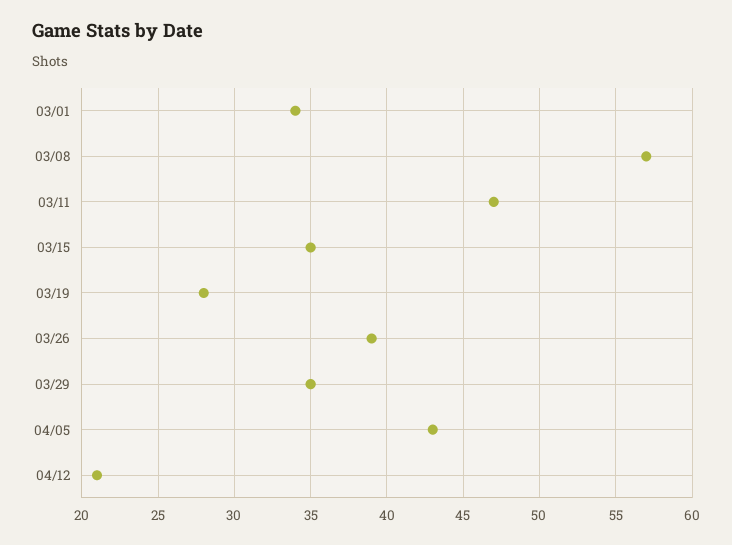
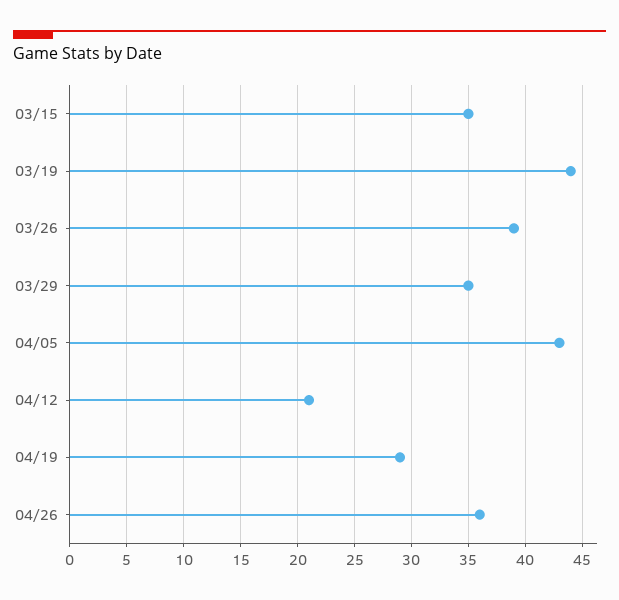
03/01: 34 -> none
03/08: 57 -> none
03/11: 47 -> none
03/19: 28 -> 44
04/19: none -> 29
04/26: none -> 36

